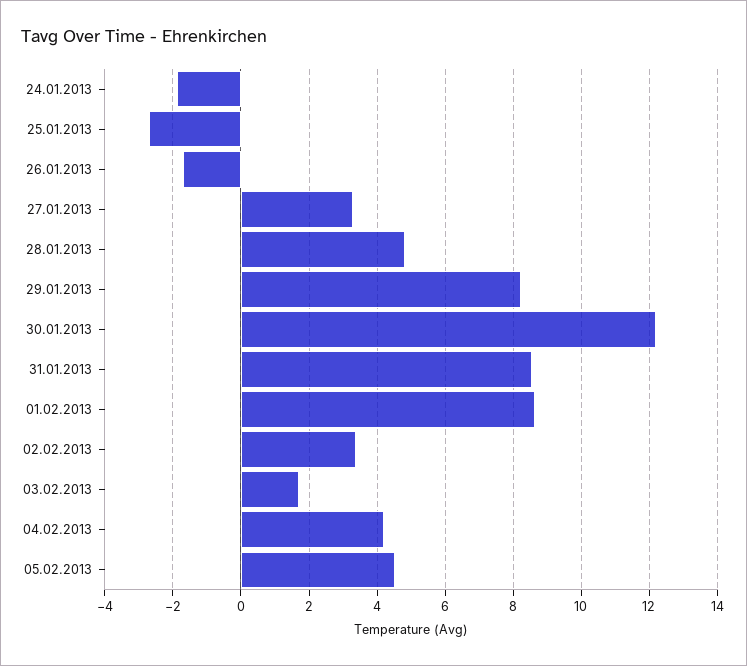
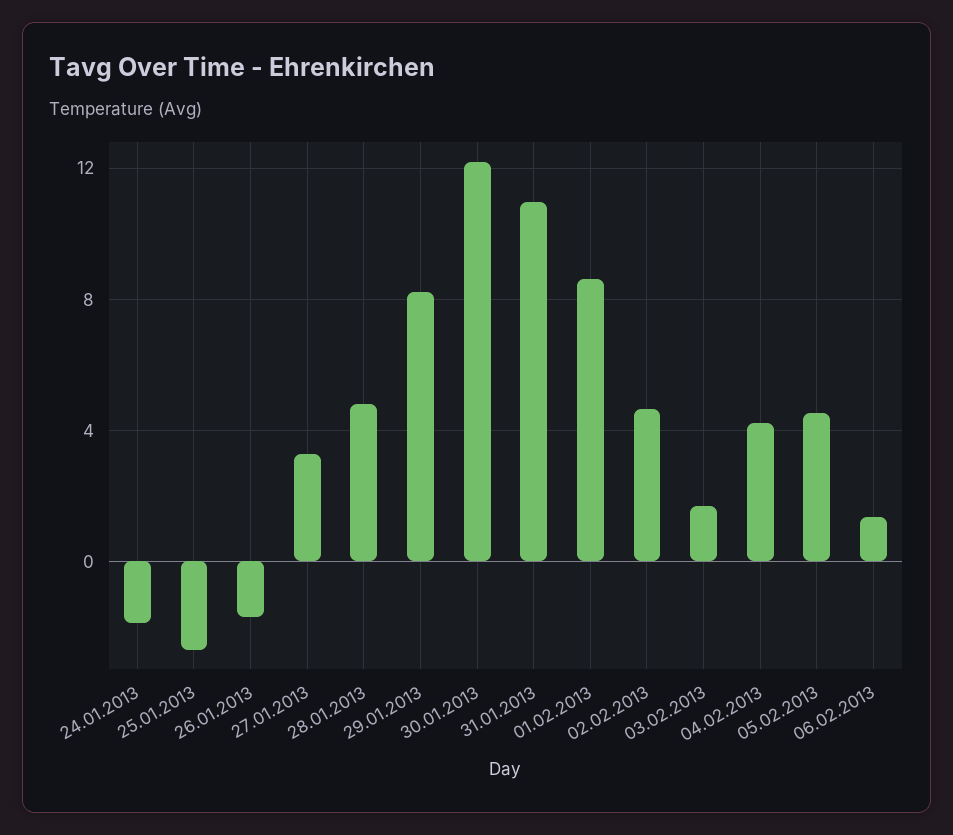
31.01.2013: 8.6 -> 11
02.02.2013: 3.4 -> 4.5
06.02.2013: none -> 1.5

